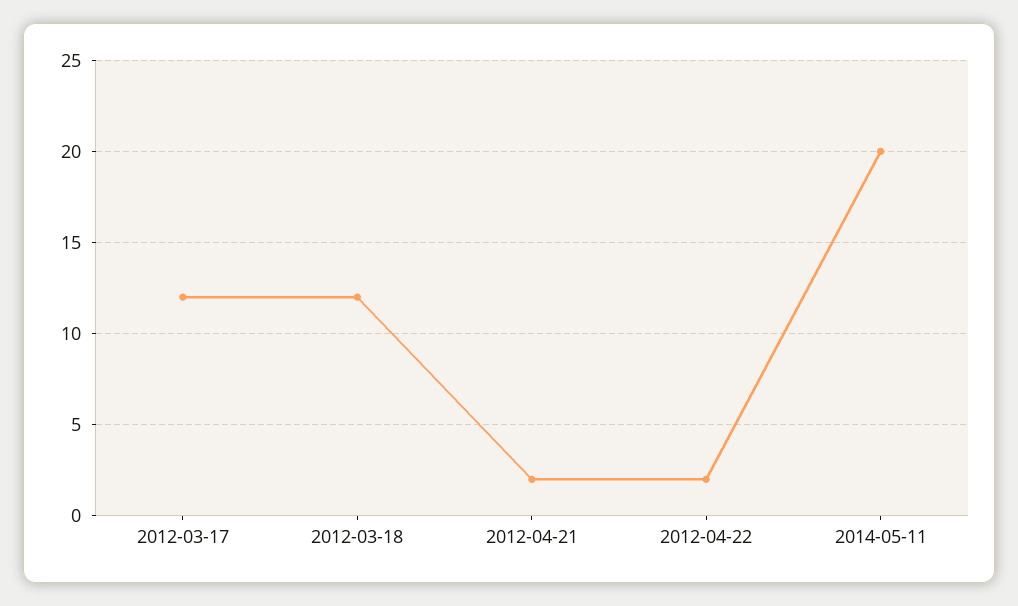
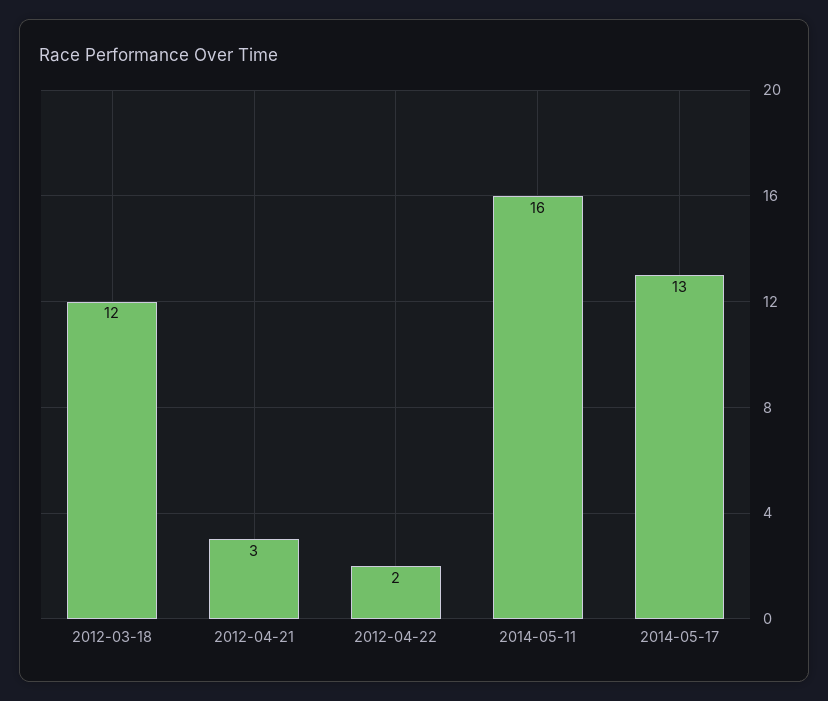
2012-03-17: 12 -> none
2012-04-21: 2 -> 3
2014-05-11: 20 -> 16
2014-05-17: none -> 13

